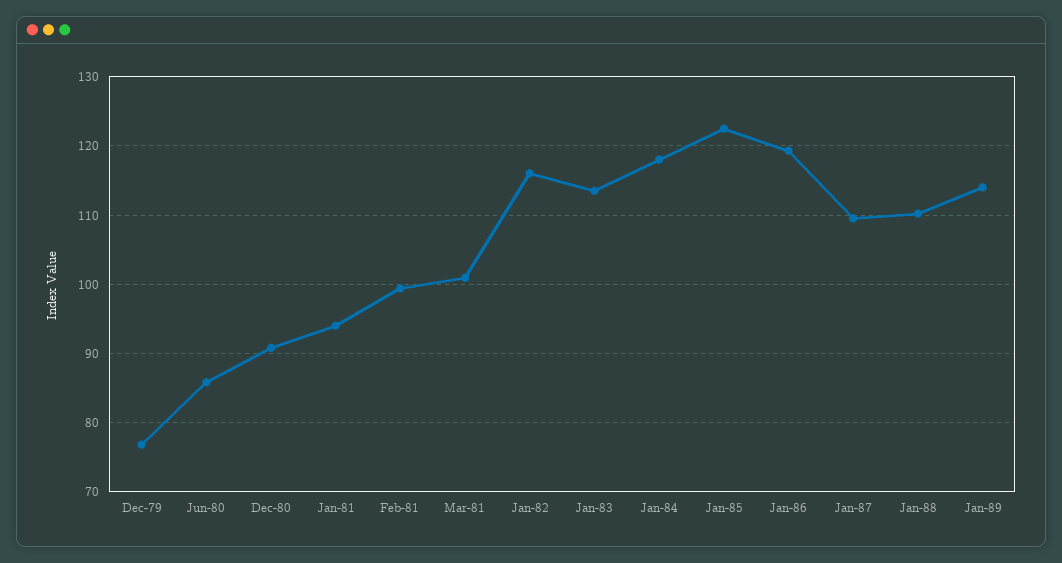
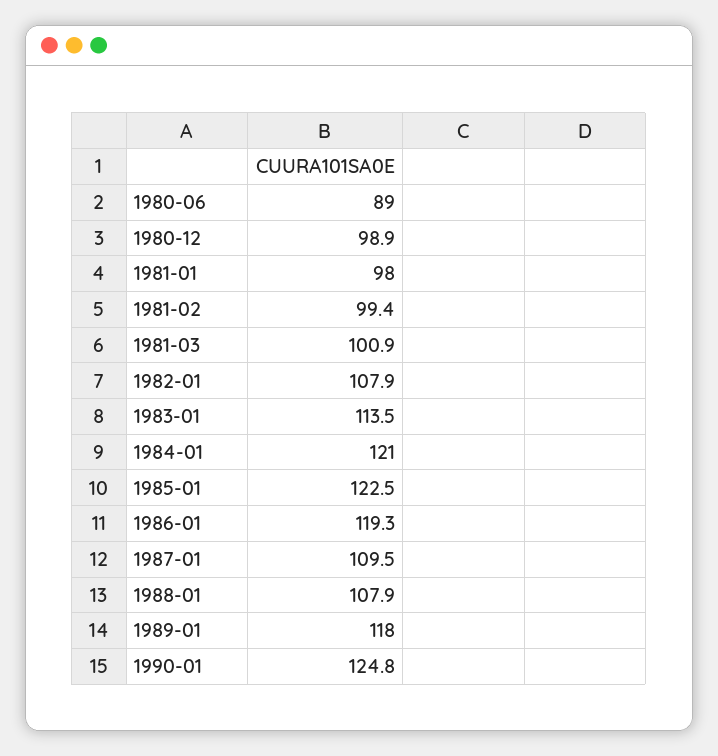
Dec-79: 77 -> none
Jun-80: 86 -> 89
Dec-80: 91 -> 98.9
Jan-81: 94 -> 98
Jan-82: 116 -> 107.9
Jan-84: 118 -> 121
Jan-88: 110 -> 107.9
Jan-89: 114 -> 118
1990-01: none -> 124.8

